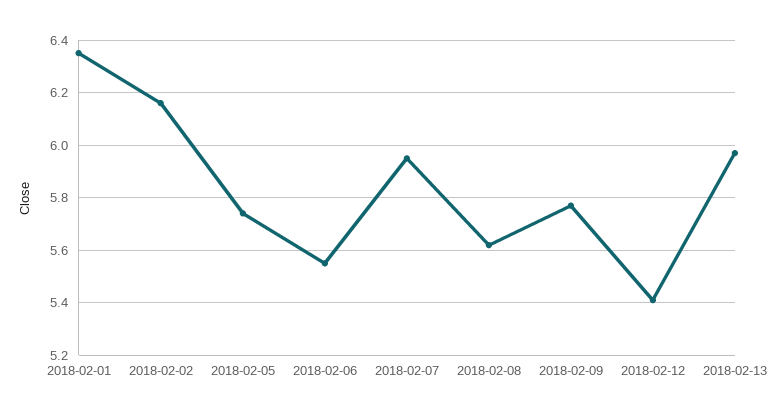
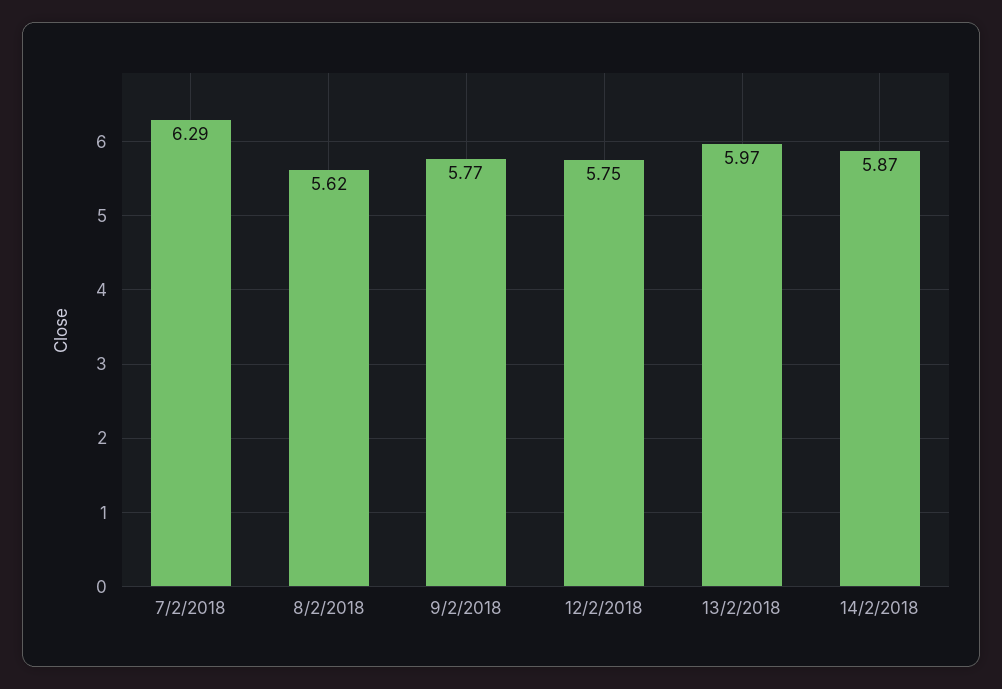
2018-02-01: 6.35 -> none
2018-02-02: 6.15 -> none
2018-02-05: 5.75 -> none
2018-02-06: 5.55 -> none
2018-02-07: 5.95 -> 6.29
2018-02-12: 5.4 -> 5.75
14/2/2018: none -> 5.87

